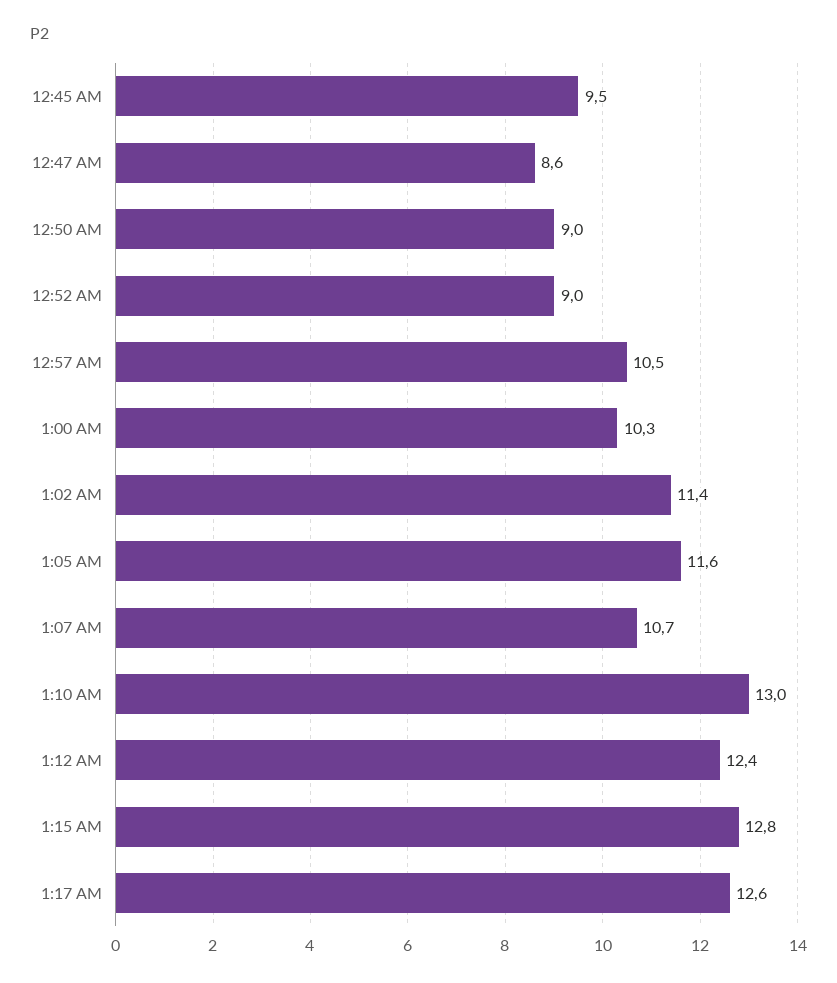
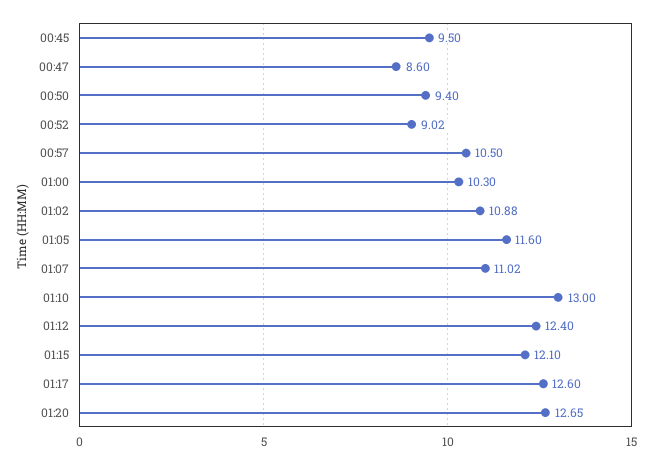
12:50 AM: 9 -> 9.4
1:02 AM: 11.4 -> 10.88
1:07 AM: 10.7 -> 11.02
1:15 AM: 12.8 -> 12.1
01:20: none -> 12.65

